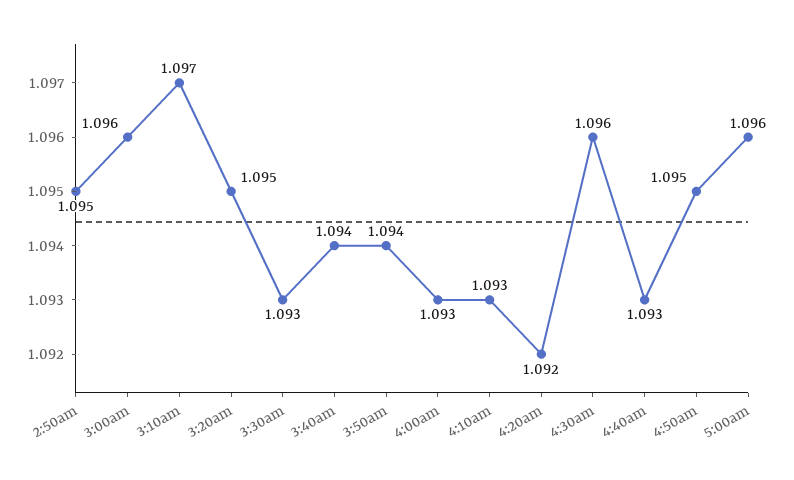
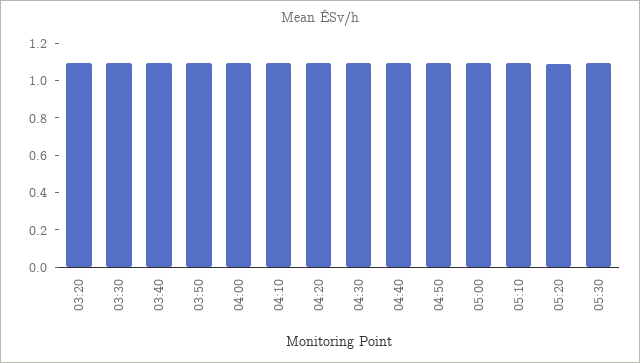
2:50am: 1.095 -> none
3:00am: 1.096 -> none
3:10am: 1.097 -> none
05:10: none -> 1.1
05:20: none -> 1.1
05:30: none -> 1.1

